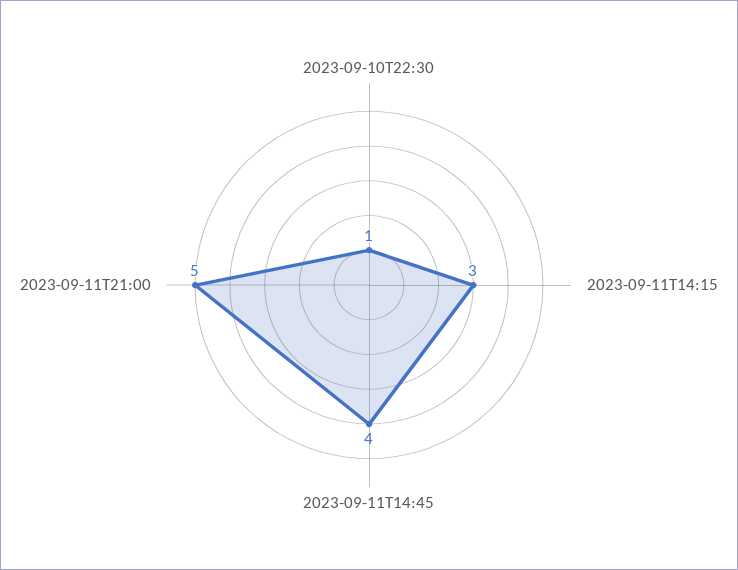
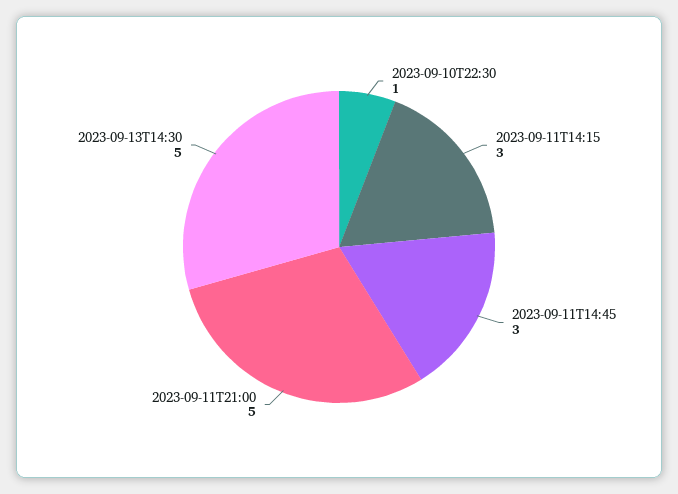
2023-09-11T14:45: 4 -> 3
2023-09-13T14:30: none -> 5

